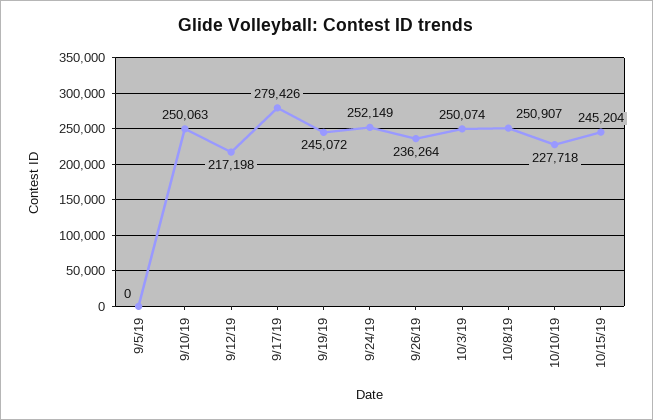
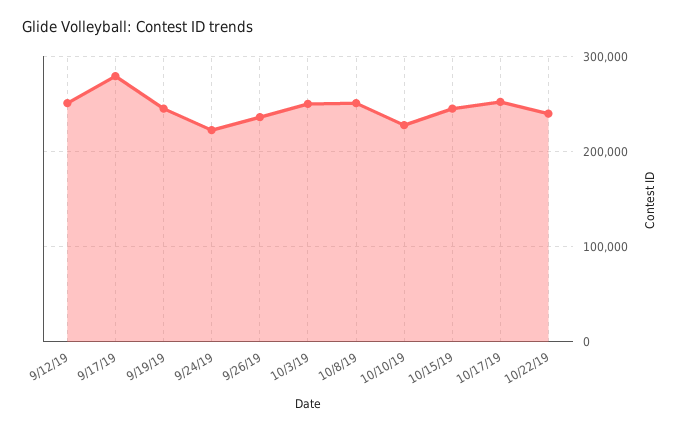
9/5/19: 0 -> none
9/10/19: 250063 -> none
9/12/19: 217198 -> 250000
9/24/19: 252149 -> 220000
10/17/19: none -> 250000
10/22/19: none -> 240000

